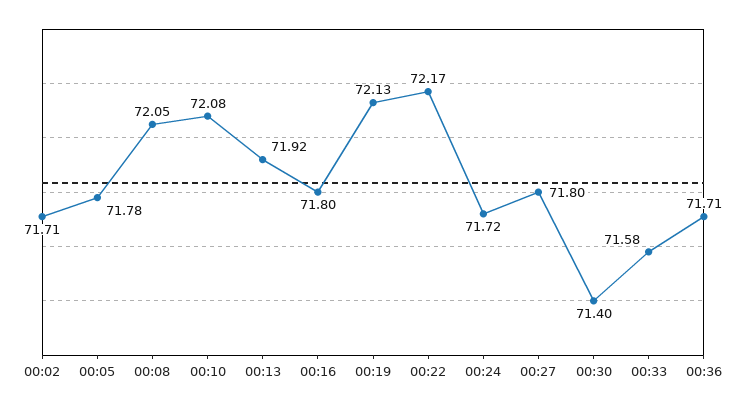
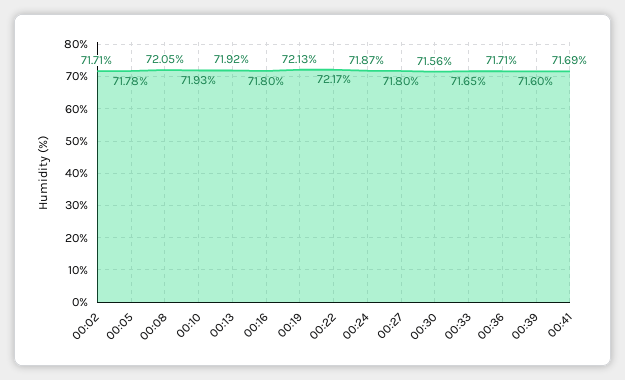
00:10: 72.08 -> 71.93
00:24: 71.72 -> 71.87
00:30: 71.4 -> 71.56
00:33: 71.58 -> 71.65
00:39: none -> 71.6
00:41: none -> 71.69

